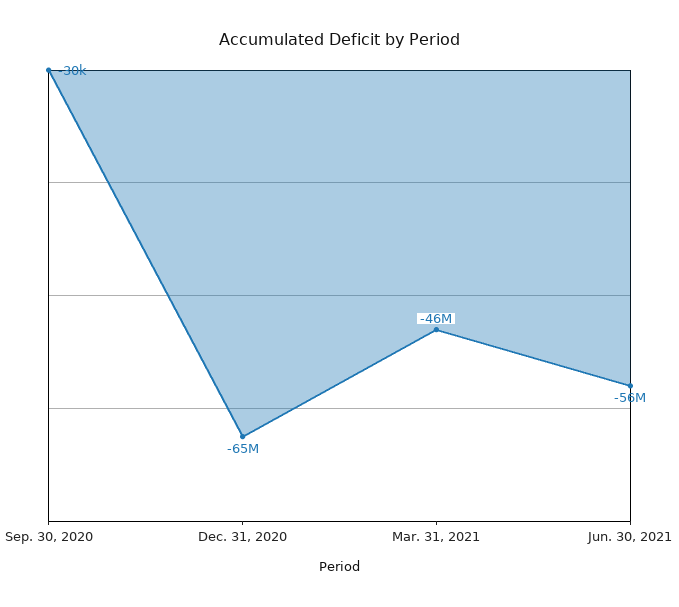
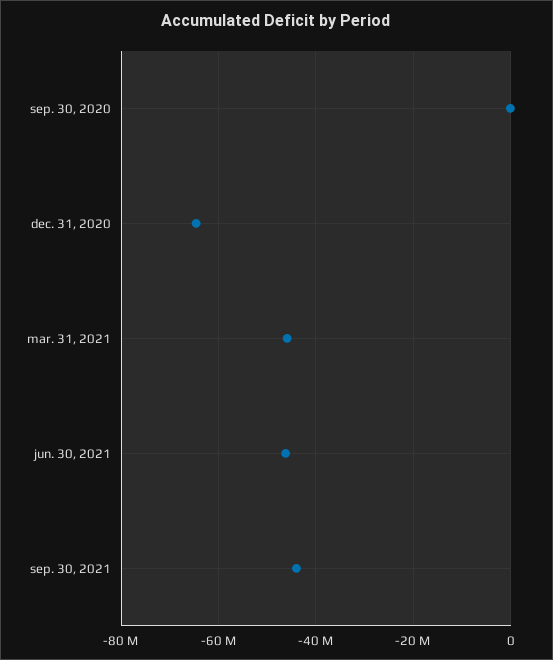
Jun. 30, 2021: -56000000 -> -46000000
sep. 30, 2021: none -> -44000000

